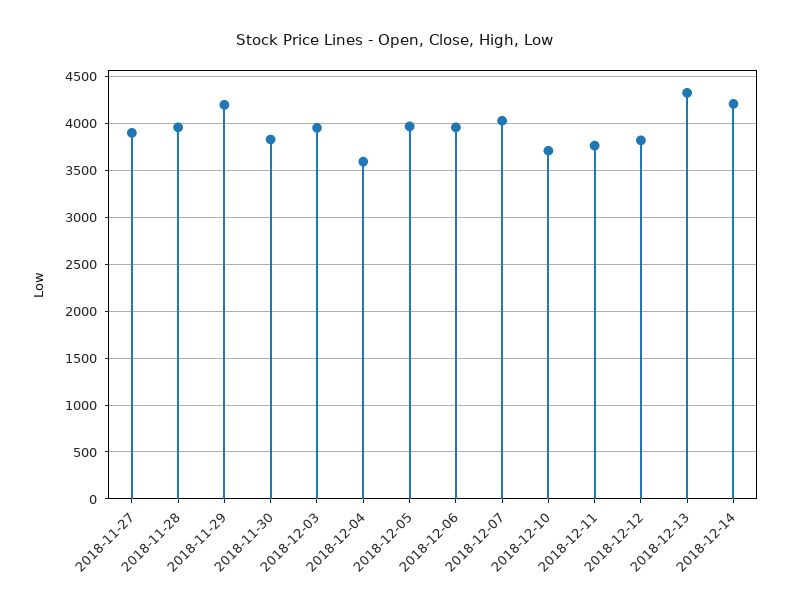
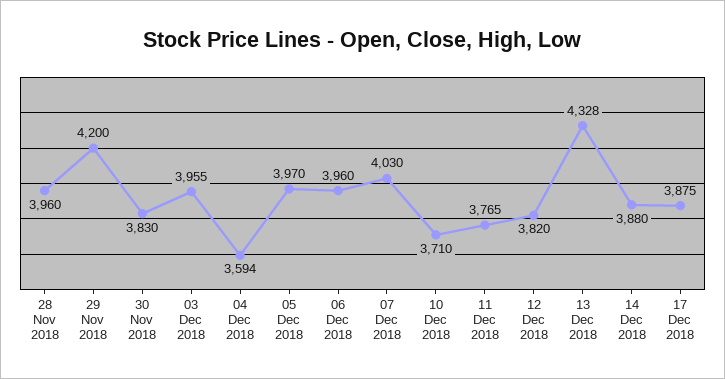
2018-11-27: 3900 -> none
2018-12-14: 4200 -> 3880
17 Dec 2018: none -> 3875

